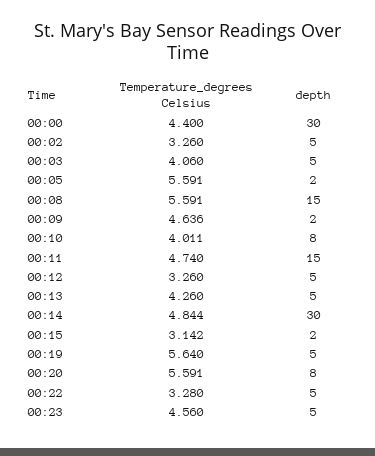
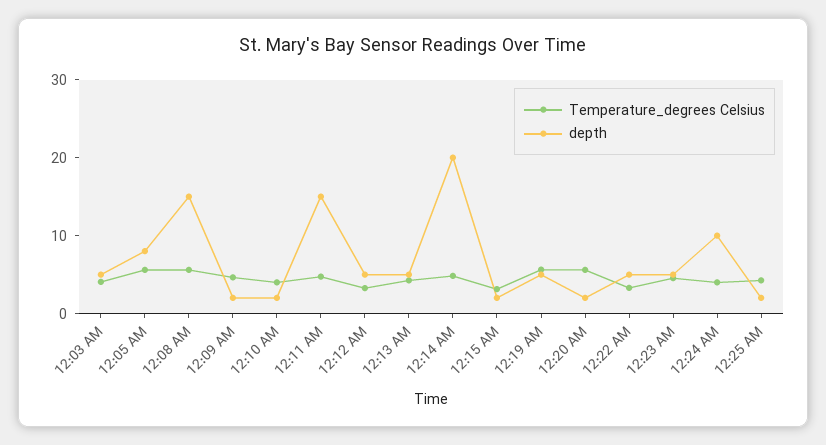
Temperature_degrees Celsius, 00:00: 4.4 -> none
depth, 00:00: 30 -> none
Temperature_degrees Celsius, 00:02: 3.26 -> none
depth, 00:02: 5 -> none
depth, 00:05: 2 -> 8
depth, 00:10: 8 -> 2
depth, 00:14: 30 -> 20
depth, 00:20: 8 -> 2
Temperature_degrees Celsius, 12:24 AM: none -> 4
depth, 12:24 AM: none -> 10
Temperature_degrees Celsius, 12:25 AM: none -> 4
depth, 12:25 AM: none -> 2

